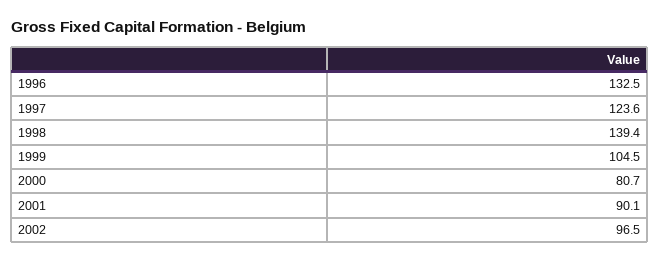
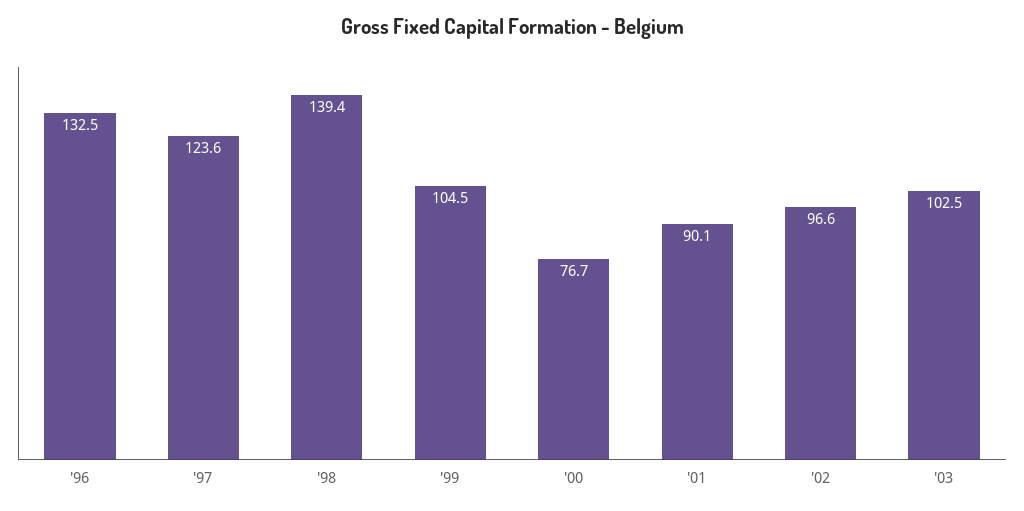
2000: 80.7 -> 76.7
2002: 96.5 -> 96.6
'03: none -> 102.5

